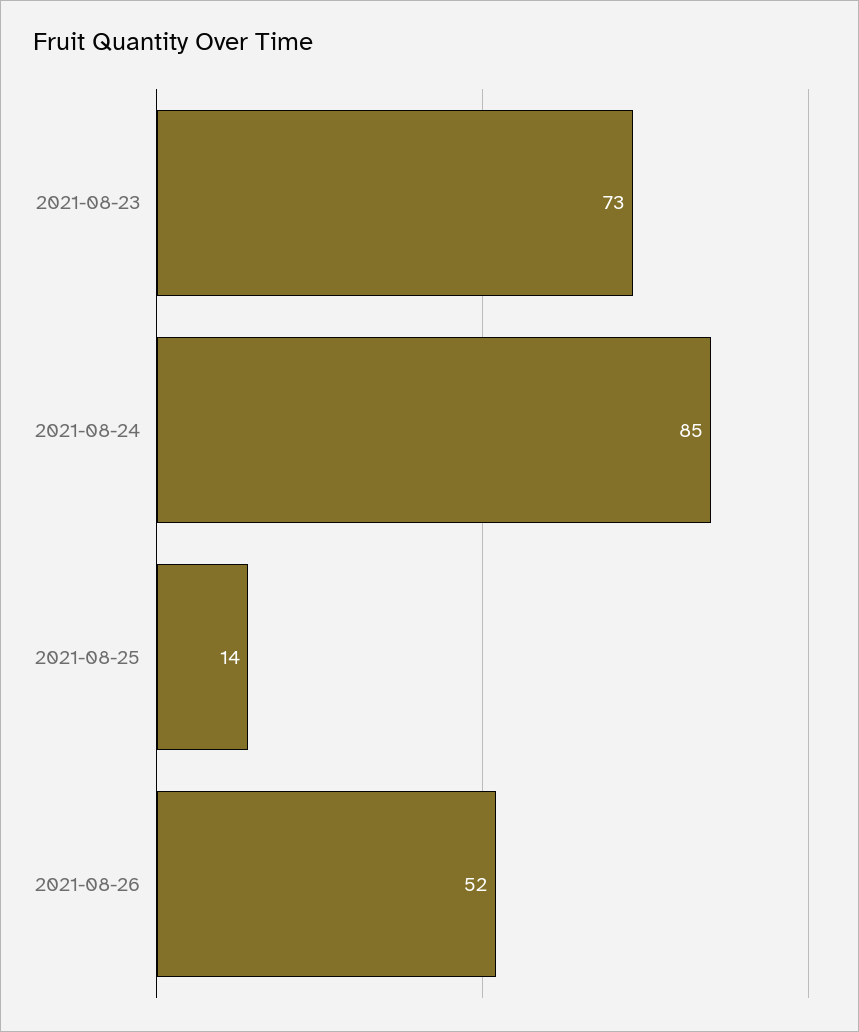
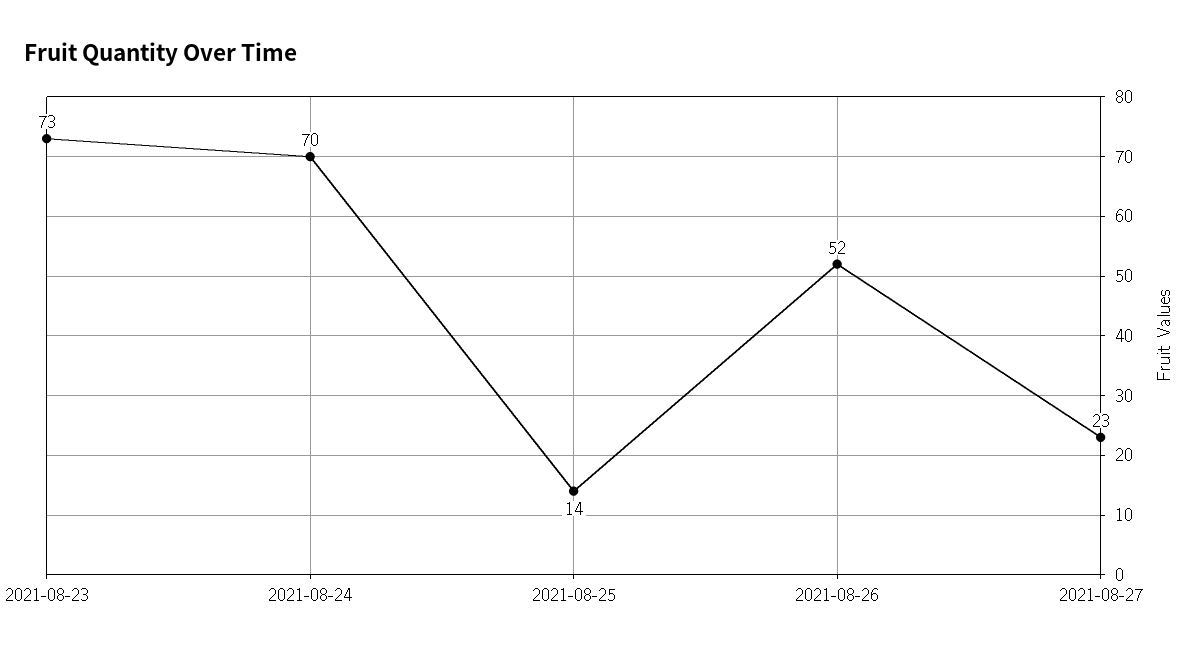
2021-08-24: 85 -> 70
2021-08-27: none -> 23

